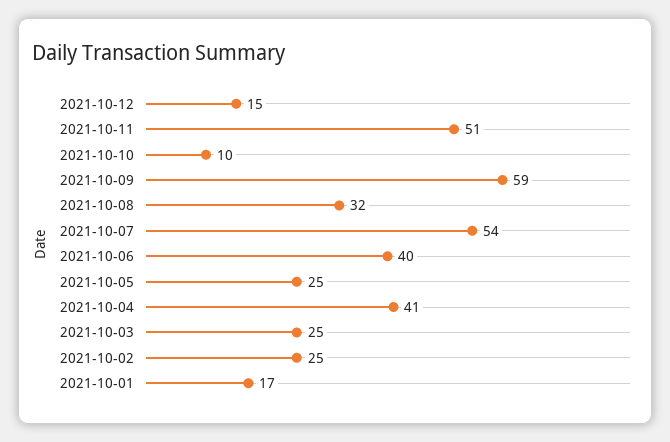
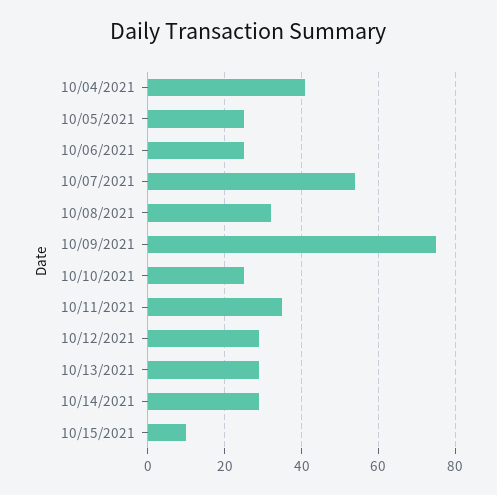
2021-10-12: 15 -> 30
2021-10-11: 51 -> 35
2021-10-10: 10 -> 25
2021-10-09: 59 -> 75
2021-10-06: 40 -> 25
2021-10-03: 25 -> none
2021-10-02: 25 -> none
2021-10-01: 17 -> none
10/13/2021: none -> 30
10/14/2021: none -> 30
10/15/2021: none -> 10

